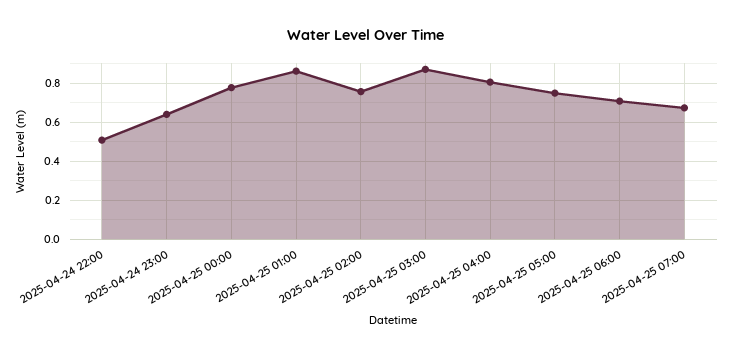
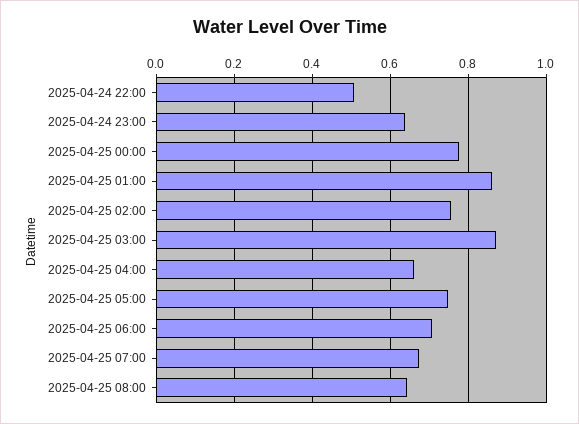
2025-04-25 04:00: 0.8 -> 0.66
2025-04-25 08:00: none -> 0.64

